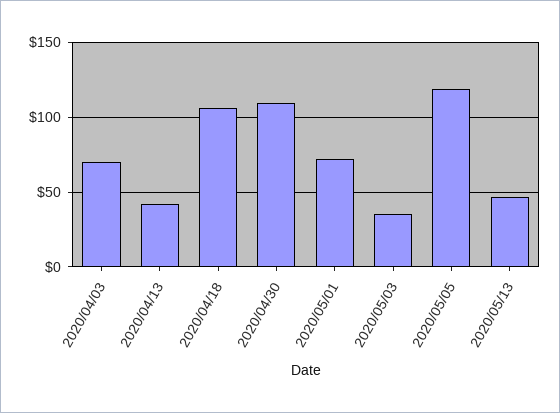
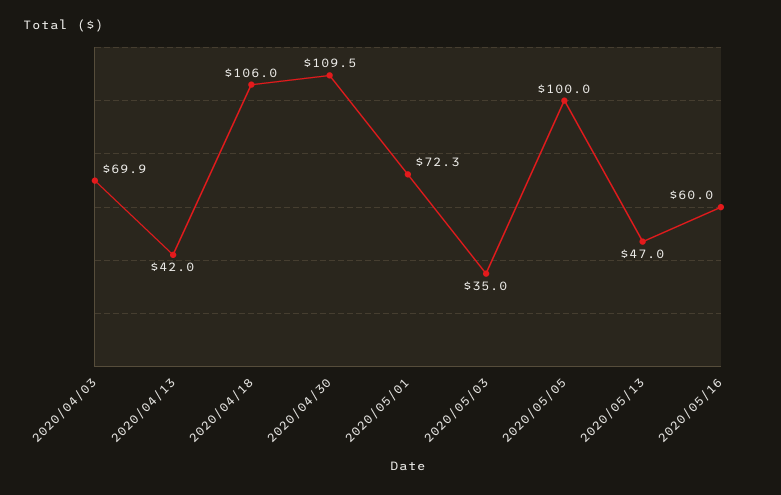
2020/05/05: 120 -> 100
2020/05/16: none -> 60

